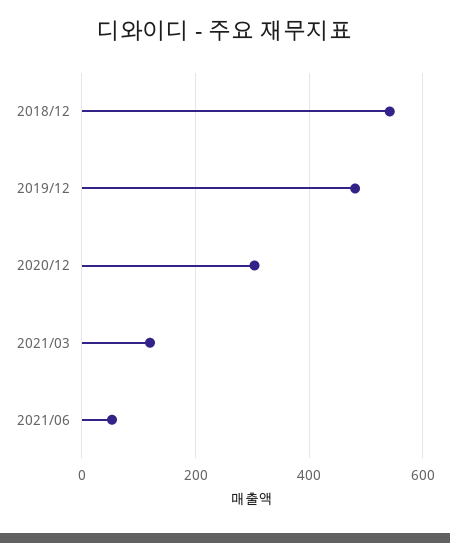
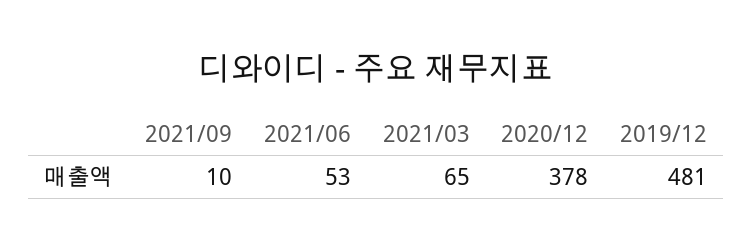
2018/12: 540 -> none
2020/12: 300 -> 378
2021/03: 120 -> 65
2021/09: none -> 10

